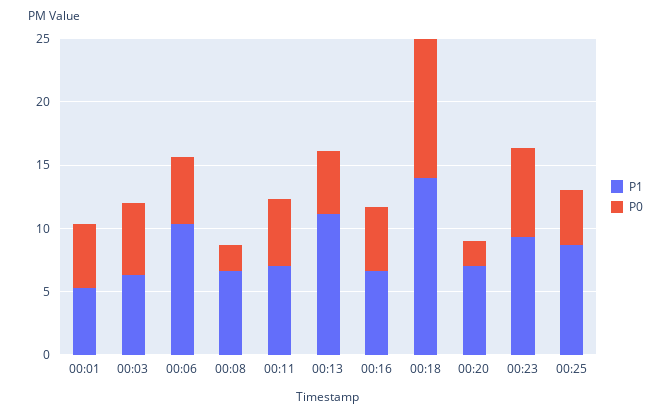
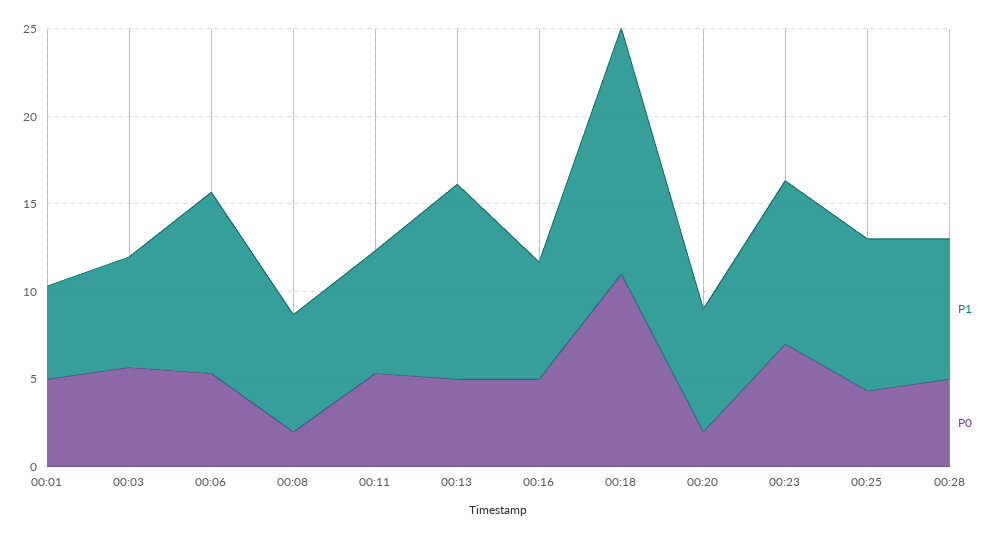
P1, 00:28: none -> 8
P0, 00:28: none -> 5

